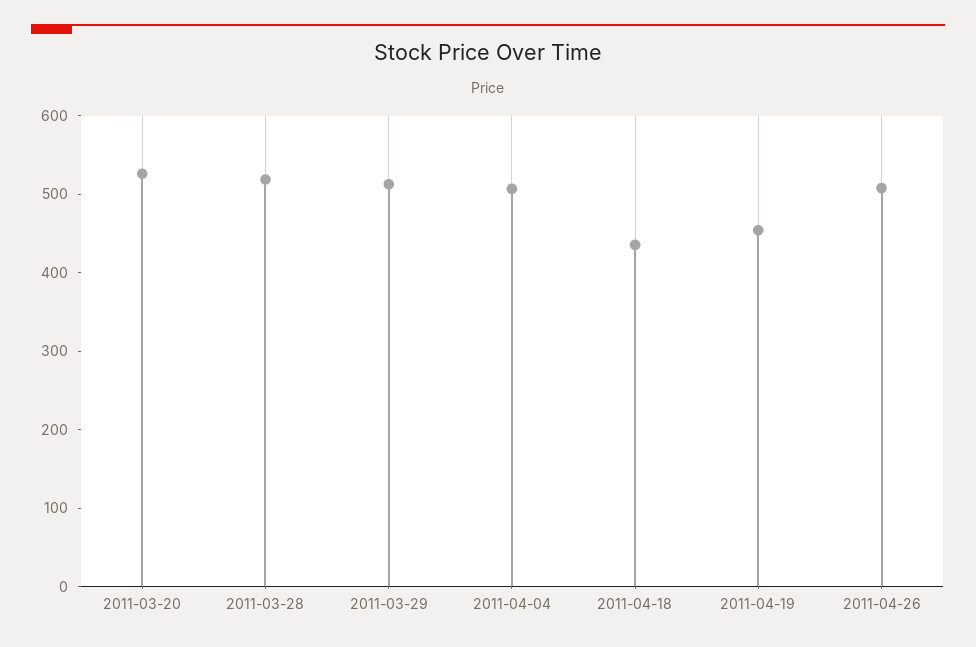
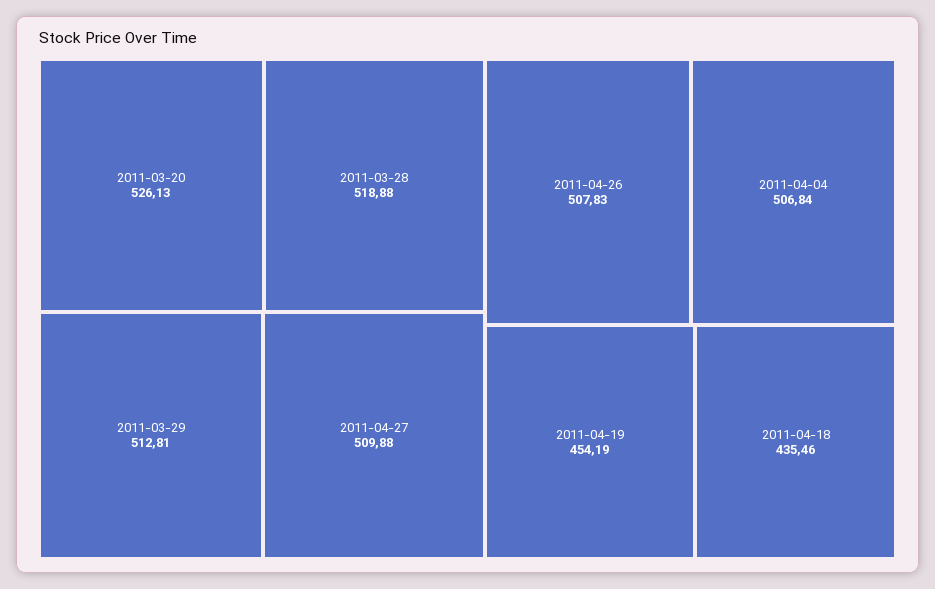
2011-04-27: none -> 509.88

